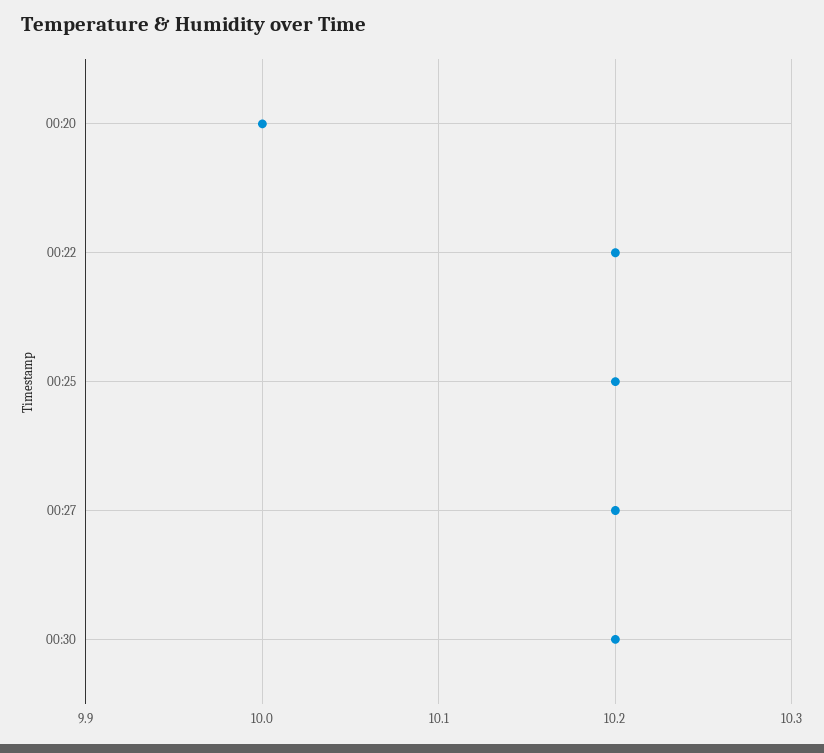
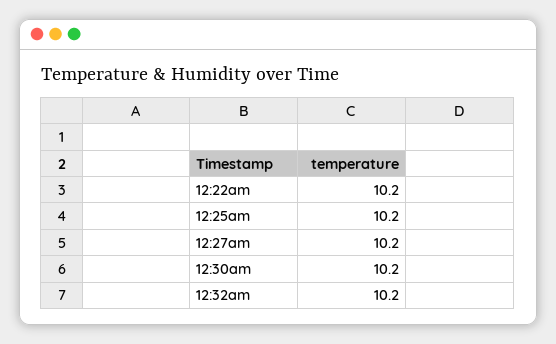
00:20: 10 -> none
12:32am: none -> 10.2

